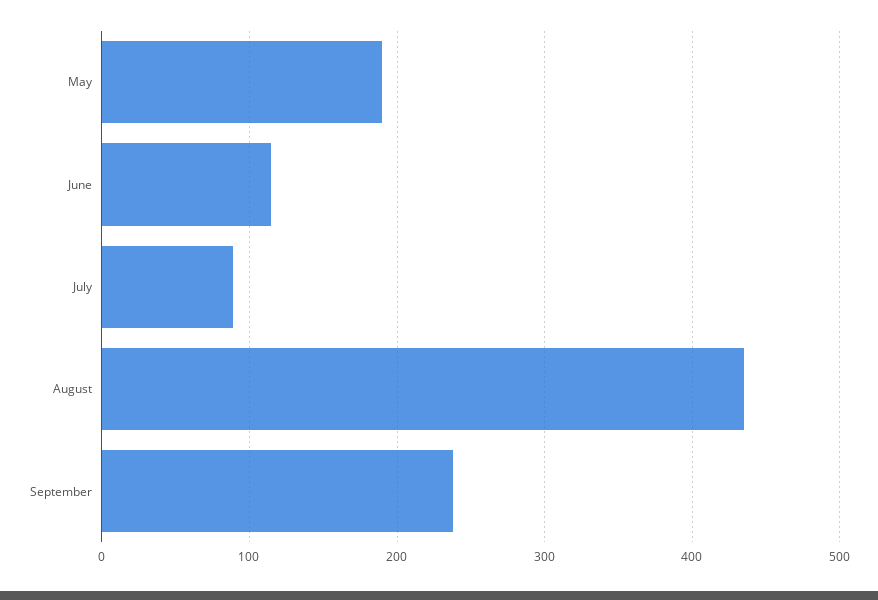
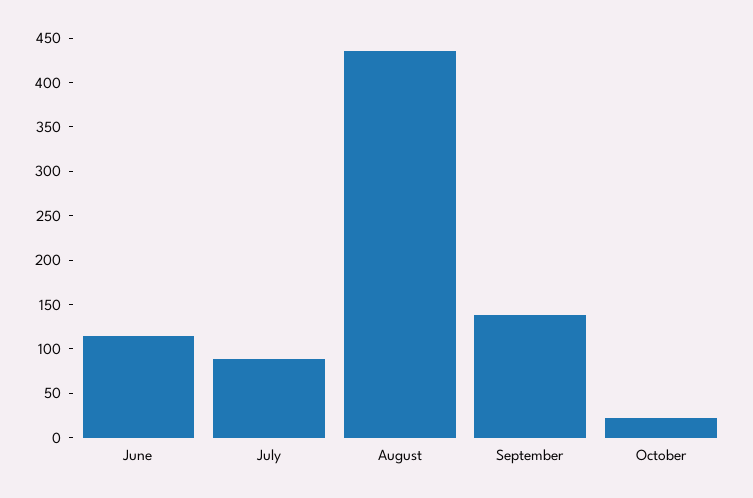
May: 190 -> none
September: 240 -> 140
October: none -> 20

